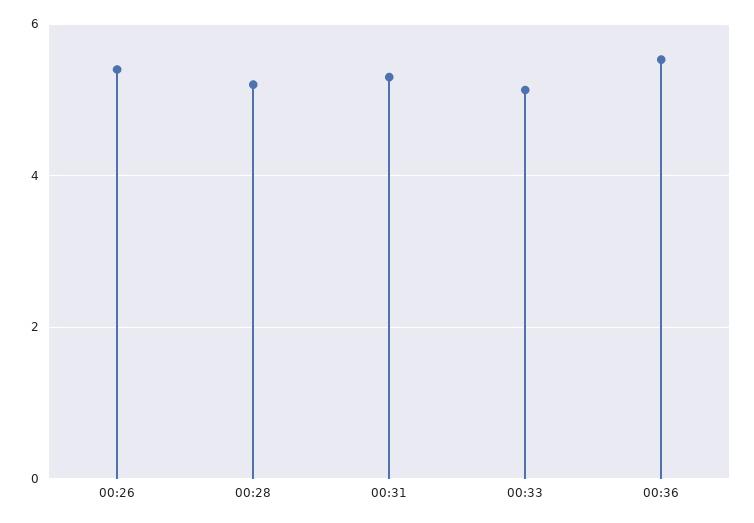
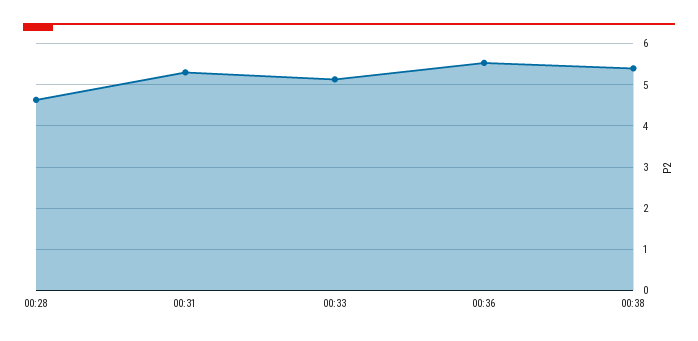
00:26: 5.4 -> none
00:28: 5.2 -> 4.6
00:38: none -> 5.4

